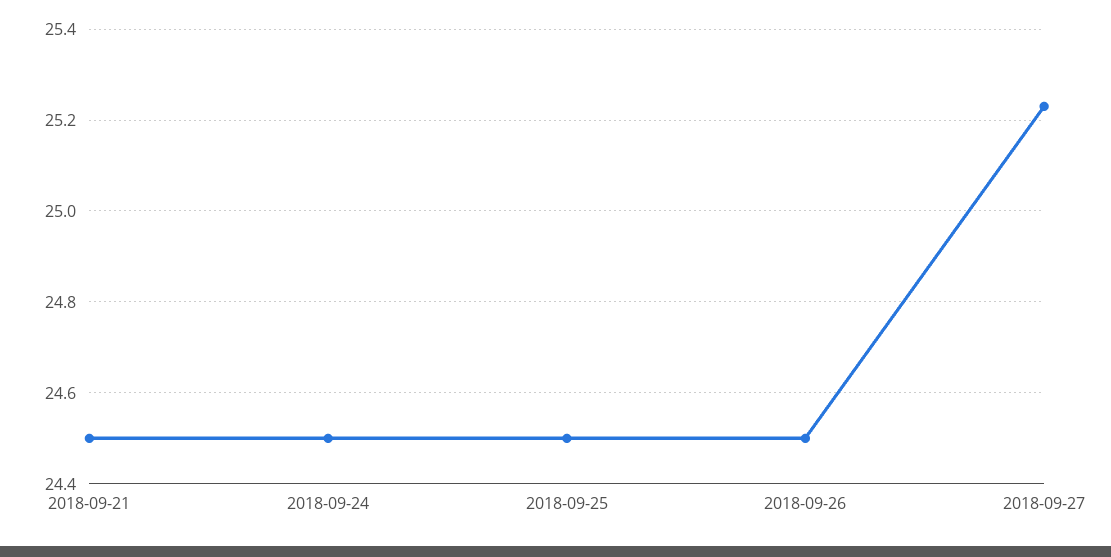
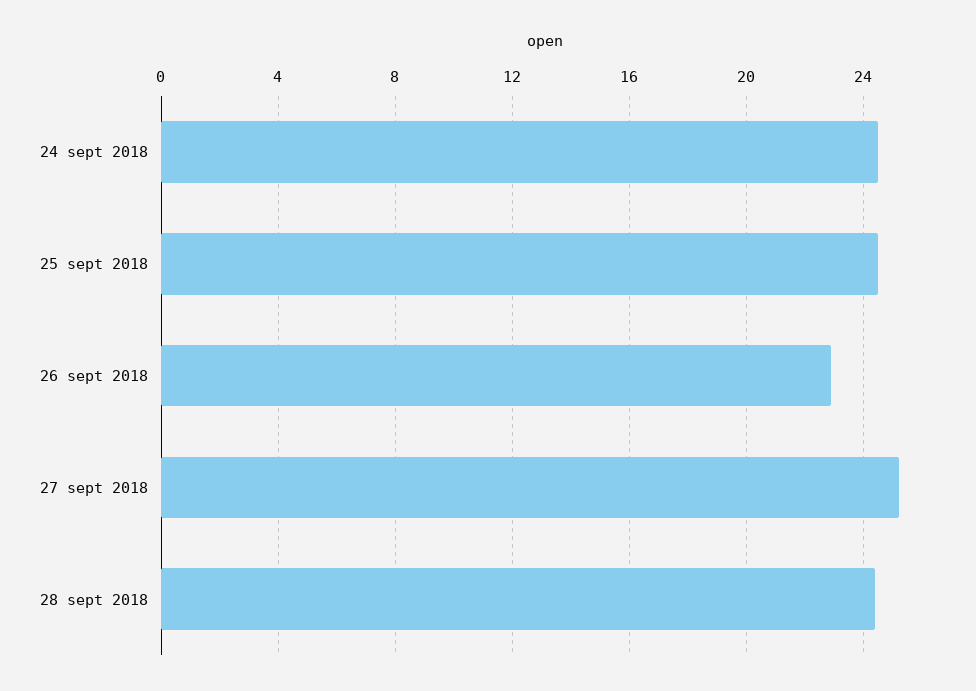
2018-09-21: 24.5 -> none
2018-09-26: 24.5 -> 23
28 sept 2018: none -> 24.5

